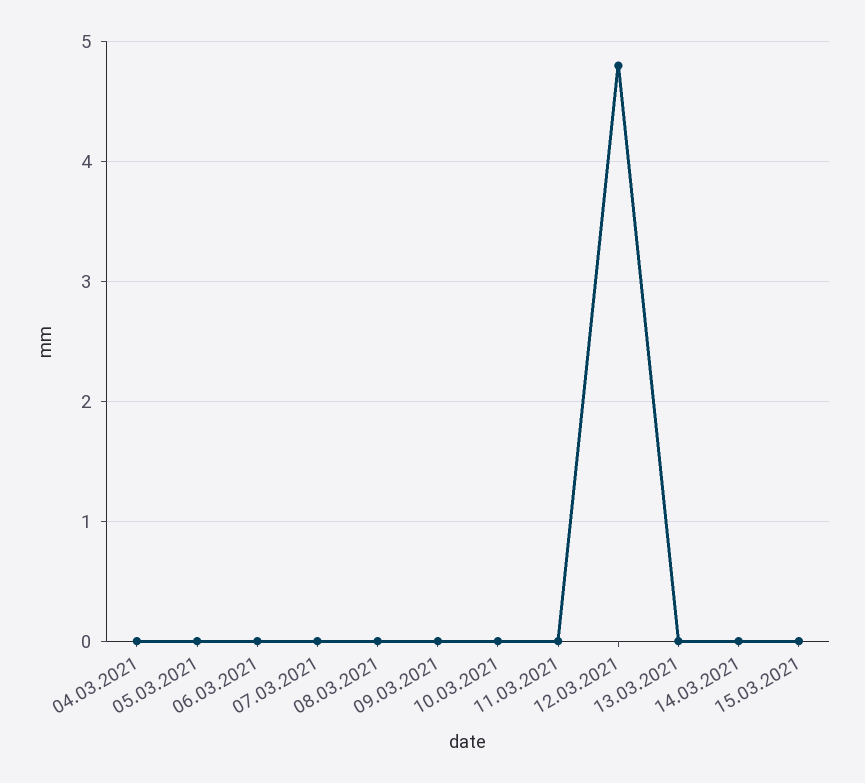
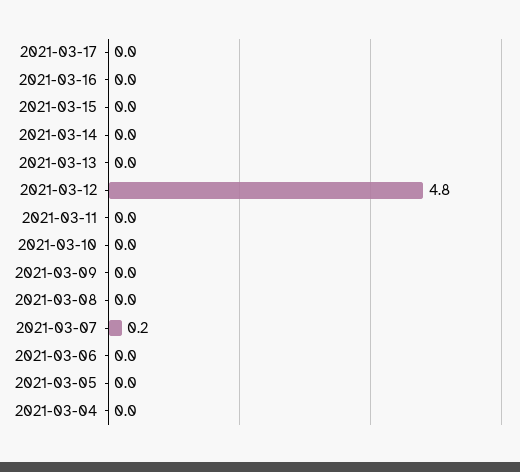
07.03.2021: 0 -> 0.2
2021-03-17: none -> 0
2021-03-16: none -> 0

